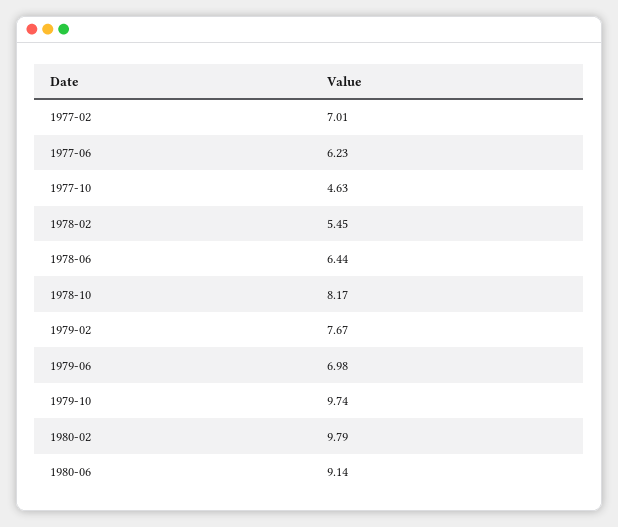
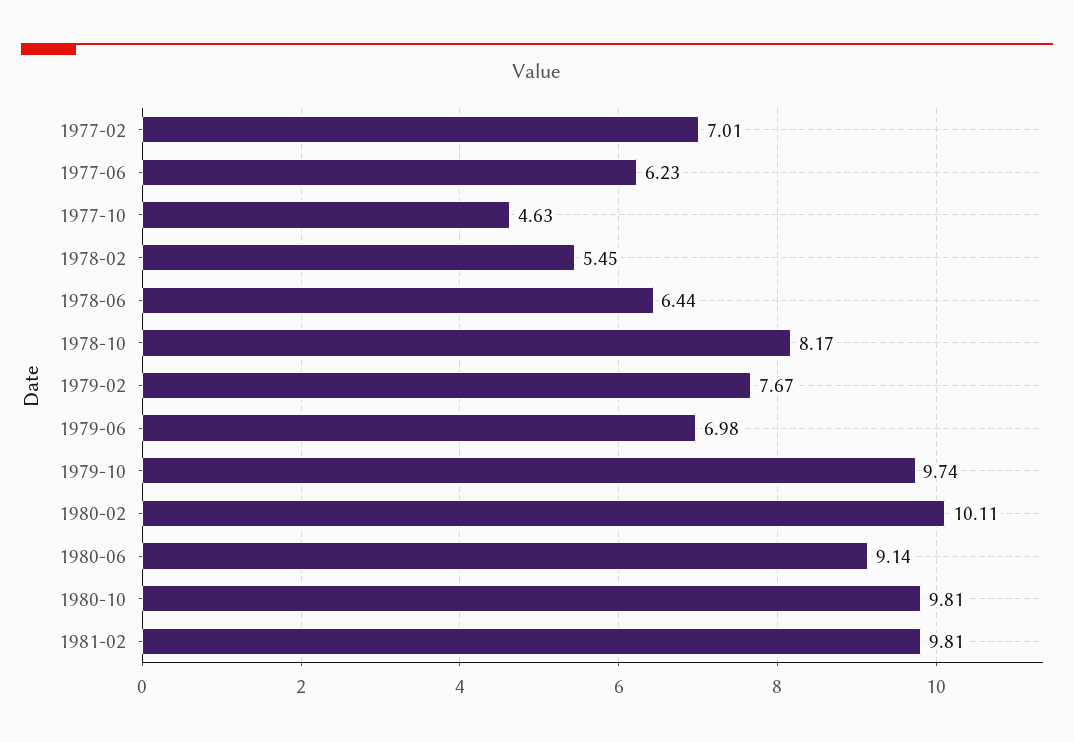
1980-02: 9.79 -> 10.11
1980-10: none -> 9.81
1981-02: none -> 9.81

